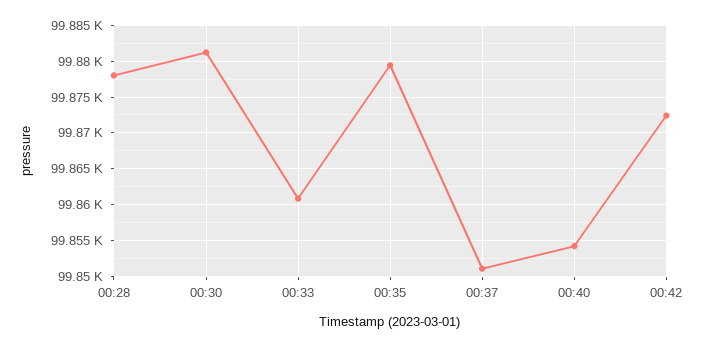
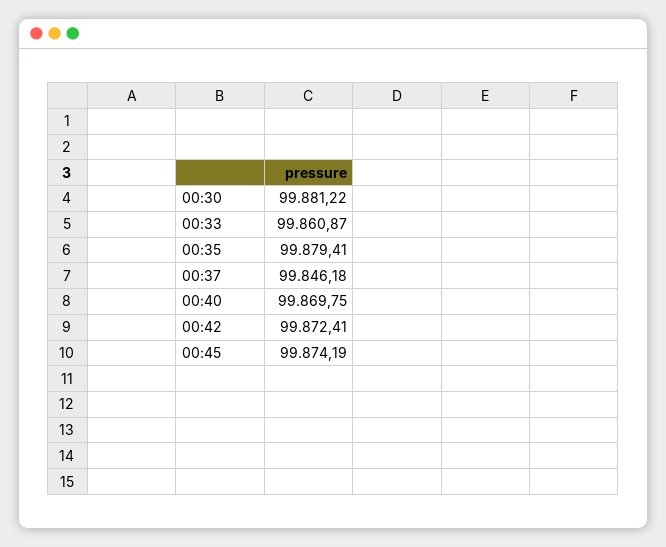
00:28: 99878 -> none
00:37: 99851 -> 99846.18
00:40: 99854 -> 99869.75
00:45: none -> 99874.19

